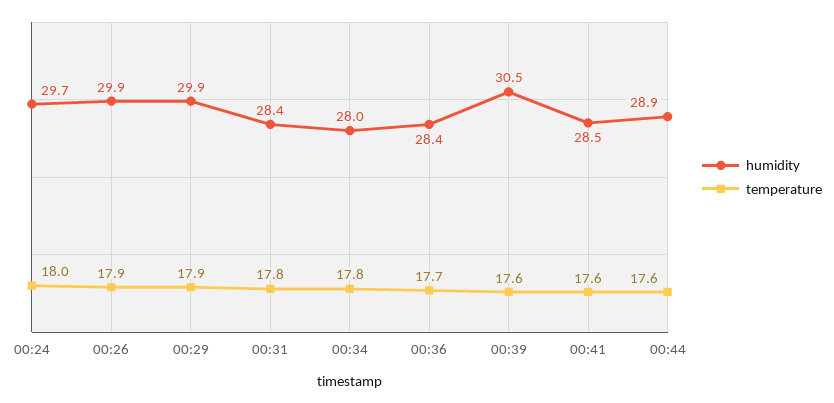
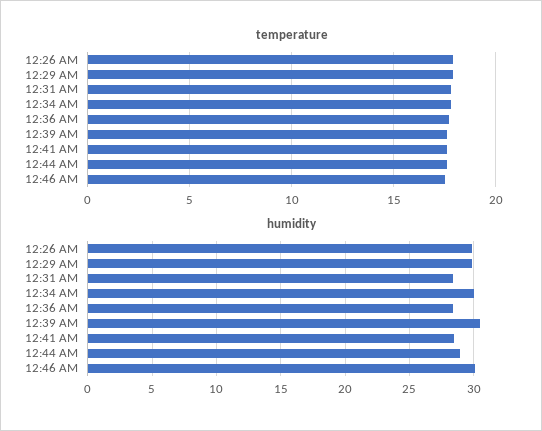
humidity, 00:24: 29.7 -> none
temperature, 00:24: 18 -> none
humidity, 00:34: 28 -> 30
temperature, 12:46 AM: none -> 17.5
humidity, 12:46 AM: none -> 30

